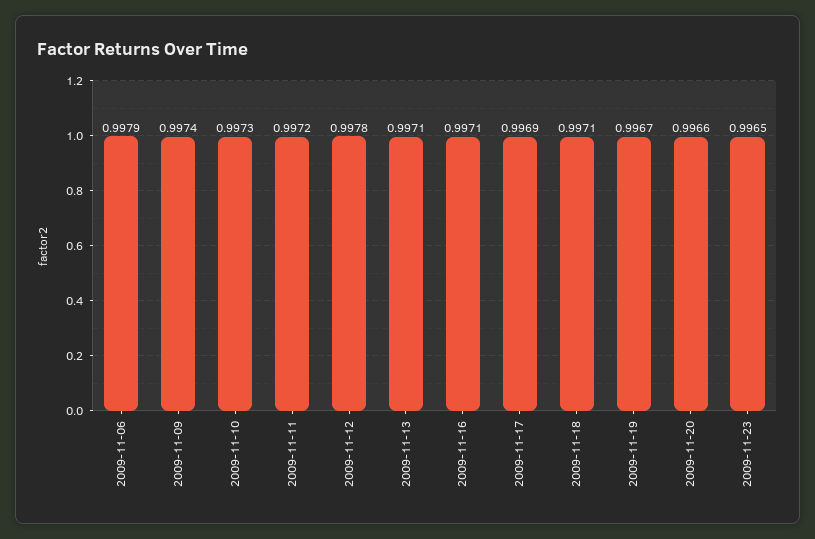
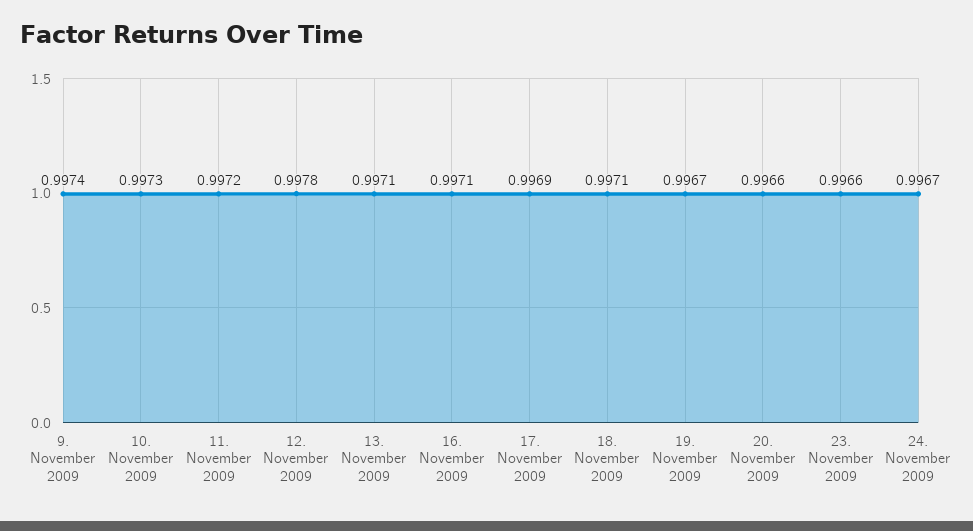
2009-11-06: 0.9979 -> none
2009-11-23: 0.9965 -> 0.9966
24. November 2009: none -> 0.9967

